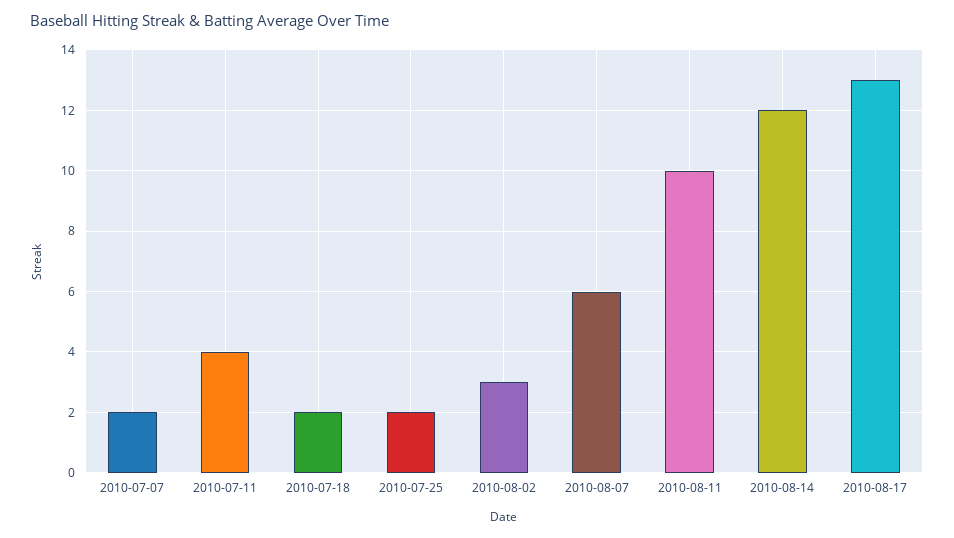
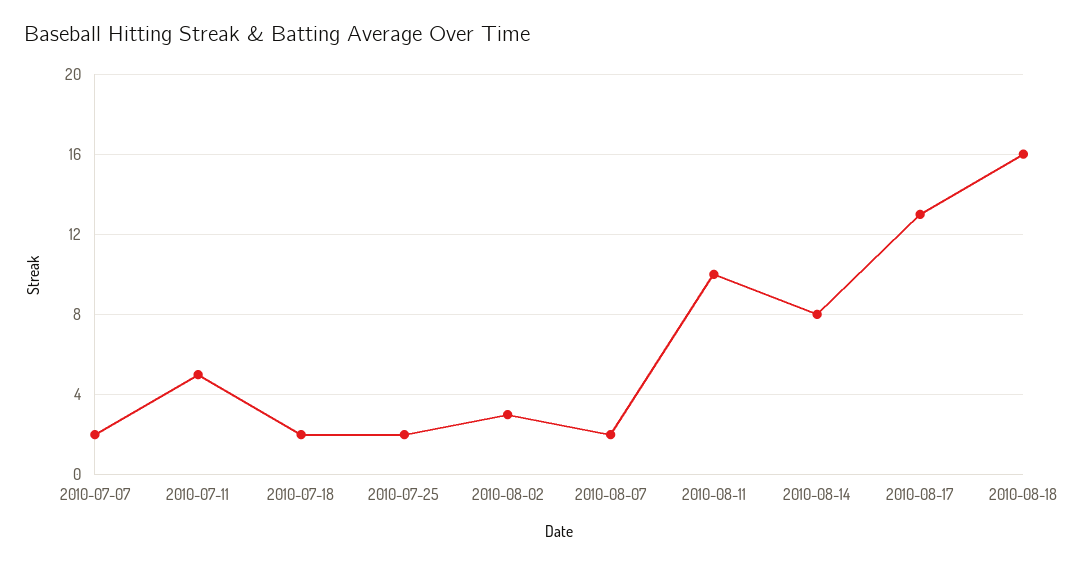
2010-07-11: 4 -> 5
2010-08-07: 6 -> 2
2010-08-14: 12 -> 8
2010-08-18: none -> 16

